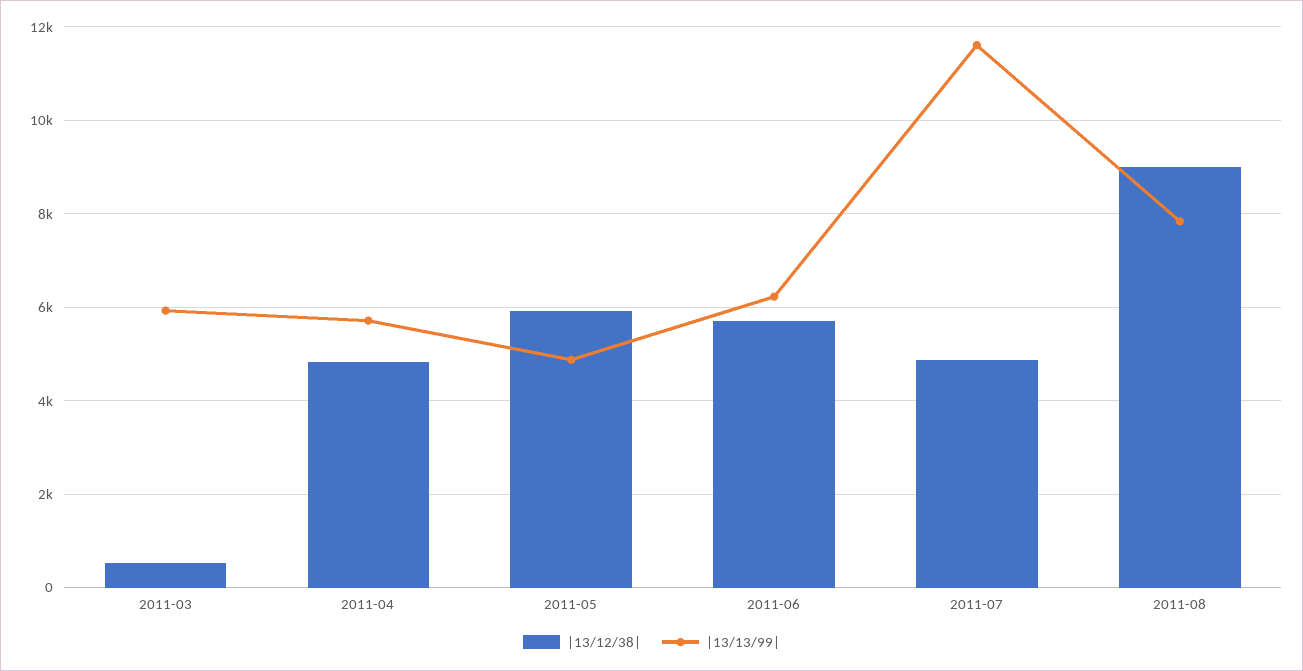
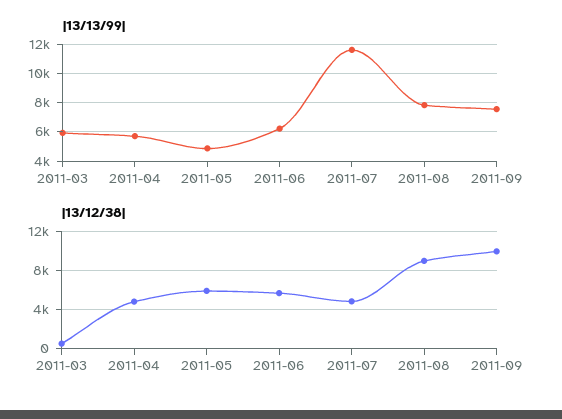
|13/13/99|, 2011-09: none -> 7500
|13/12/38|, 2011-09: none -> 10000

